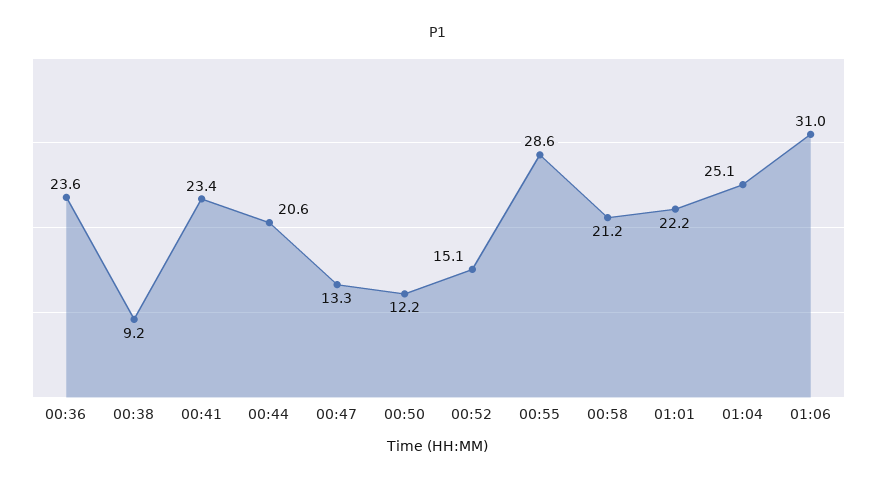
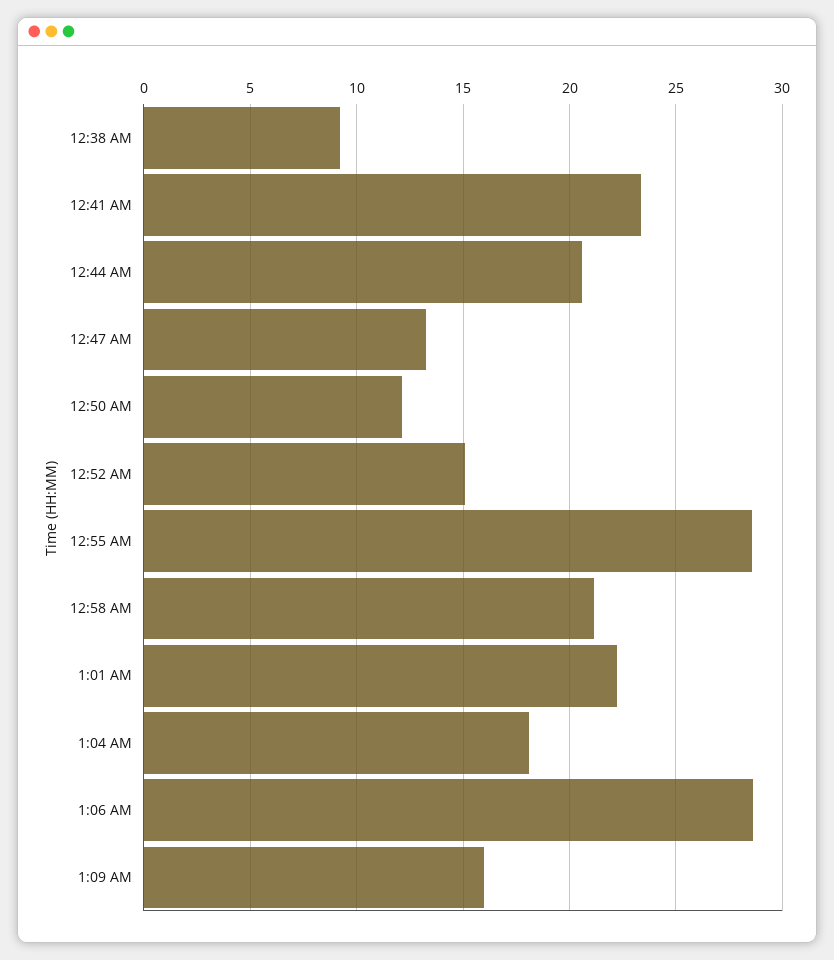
00:36: 23.6 -> none
01:04: 25.1 -> 18
01:06: 31 -> 28.5
1:09 AM: none -> 16

